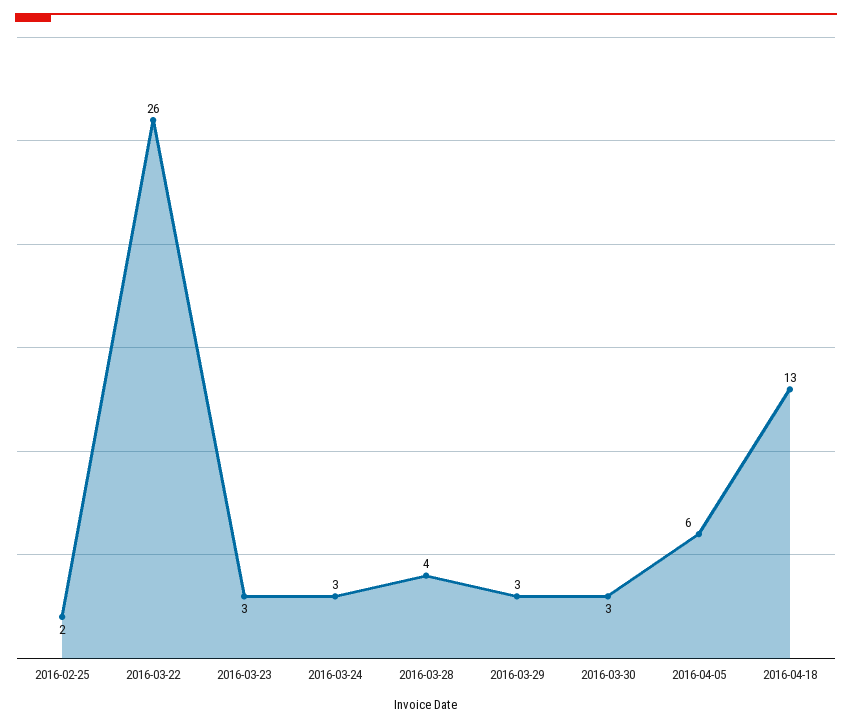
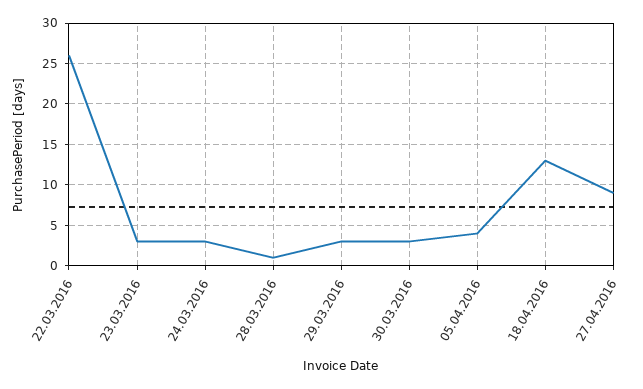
2016-02-25: 2 -> none
2016-03-28: 4 -> 1
2016-04-05: 6 -> 4
27.04.2016: none -> 9

